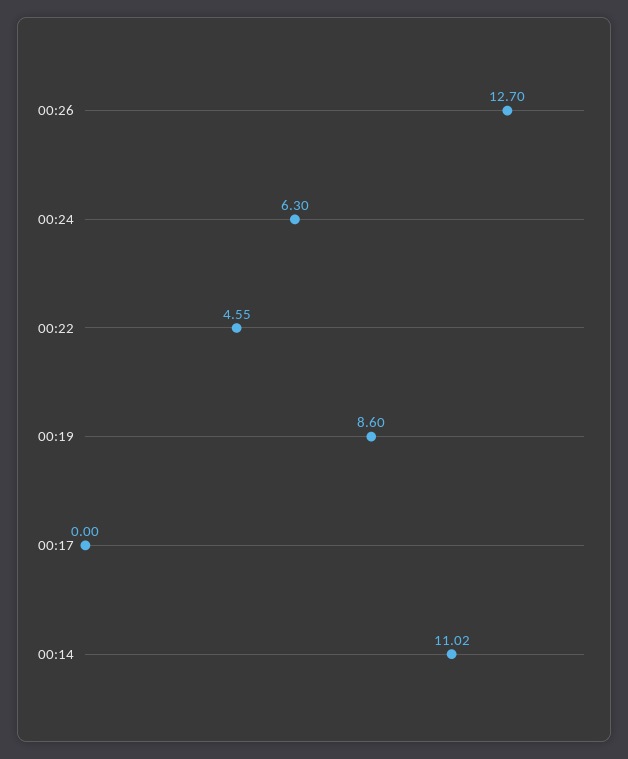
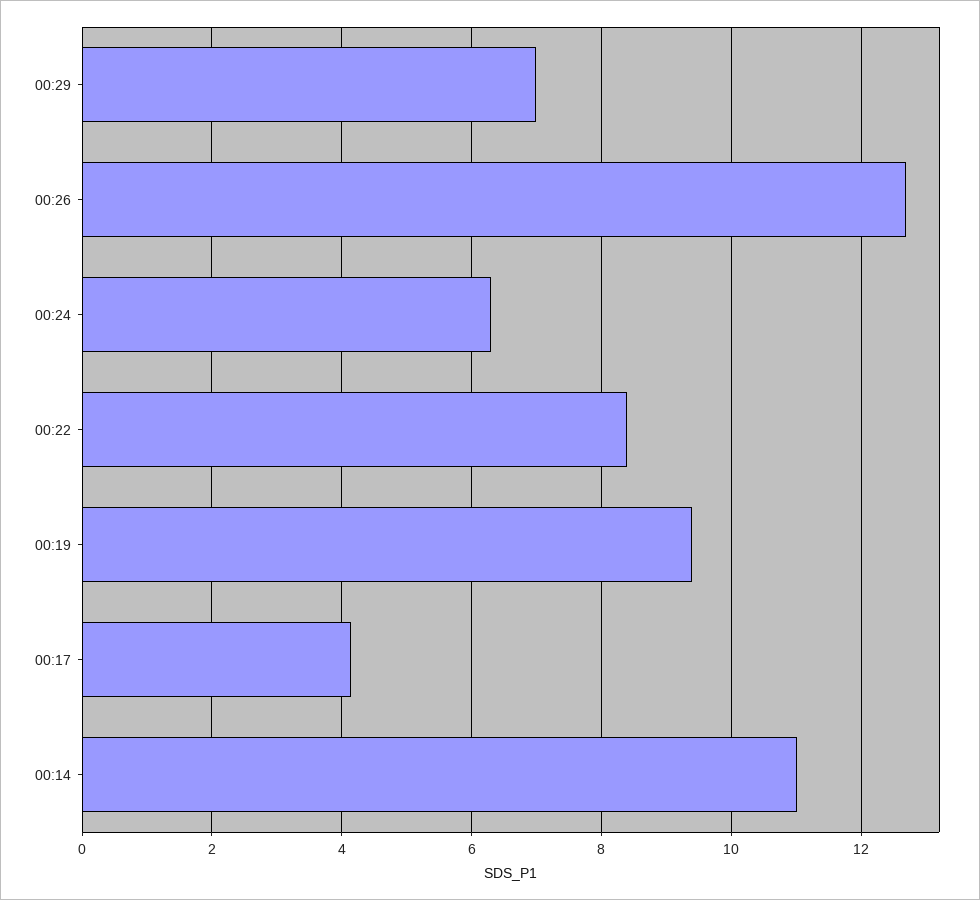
00:22: 4.55 -> 8.4
00:19: 8.6 -> 9.4
00:17: 0 -> 4.2
00:29: none -> 7

